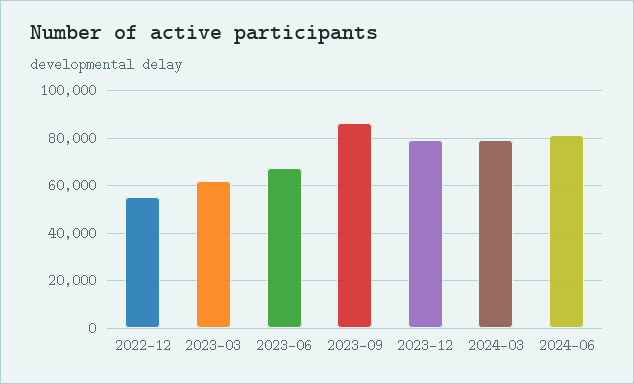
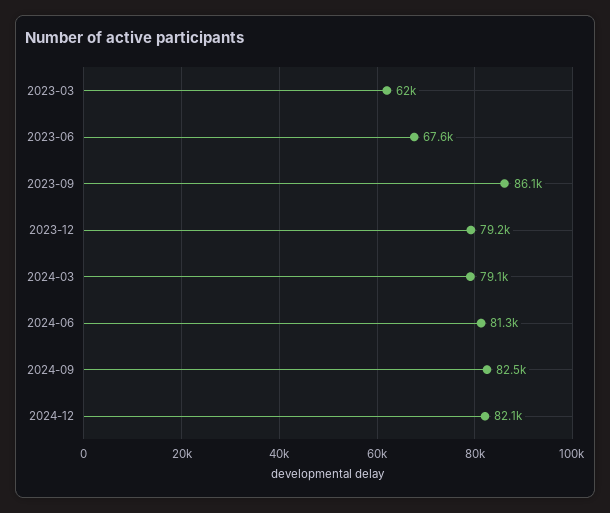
2022-12: 55000 -> none
2024-09: none -> 82500
2024-12: none -> 82100

